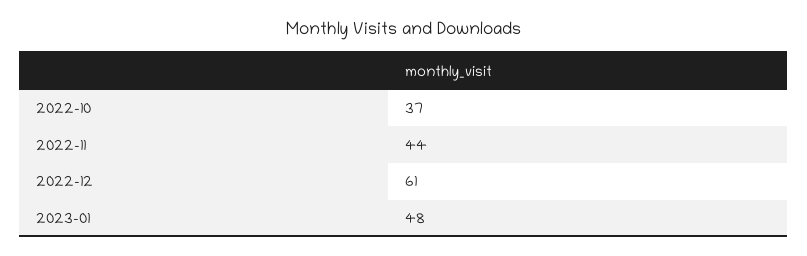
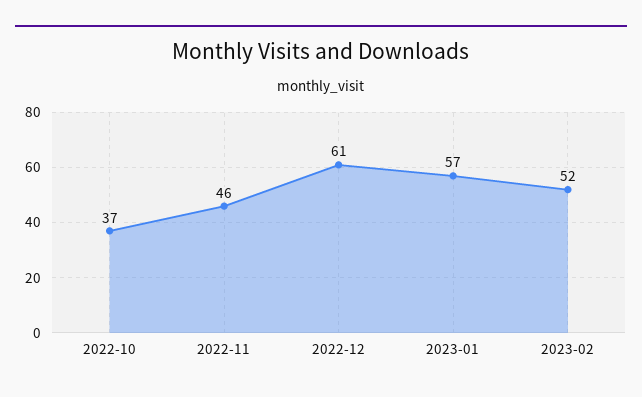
2022-11: 44 -> 46
2023-01: 48 -> 57
2023-02: none -> 52

